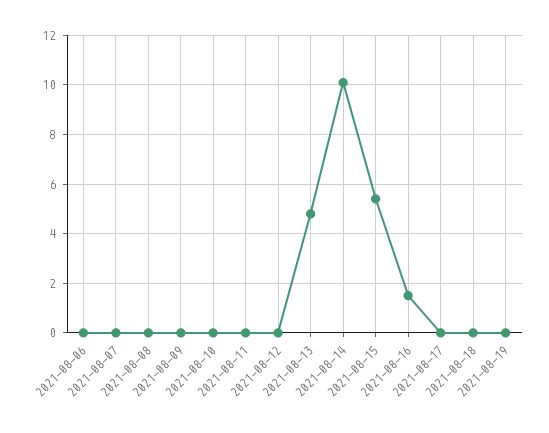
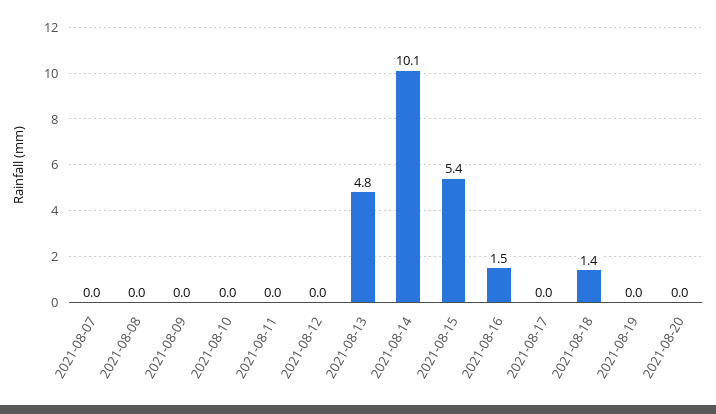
2021-08-06: 0 -> none
2021-08-18: 0 -> 1.4
2021-08-20: none -> 0

